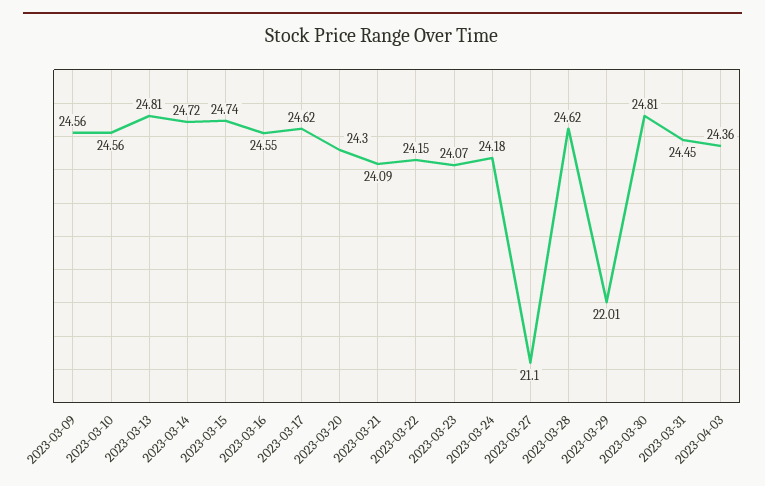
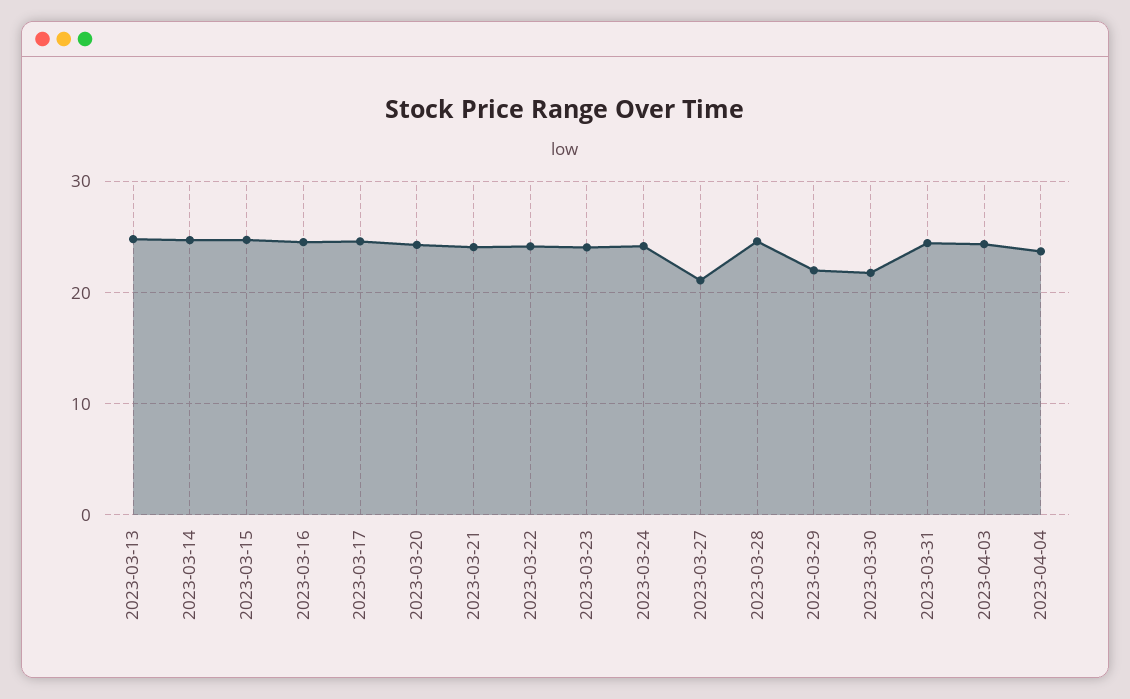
2023-03-09: 24.56 -> none
2023-03-10: 24.56 -> none
2023-03-30: 24.81 -> 22
2023-04-04: none -> 24

